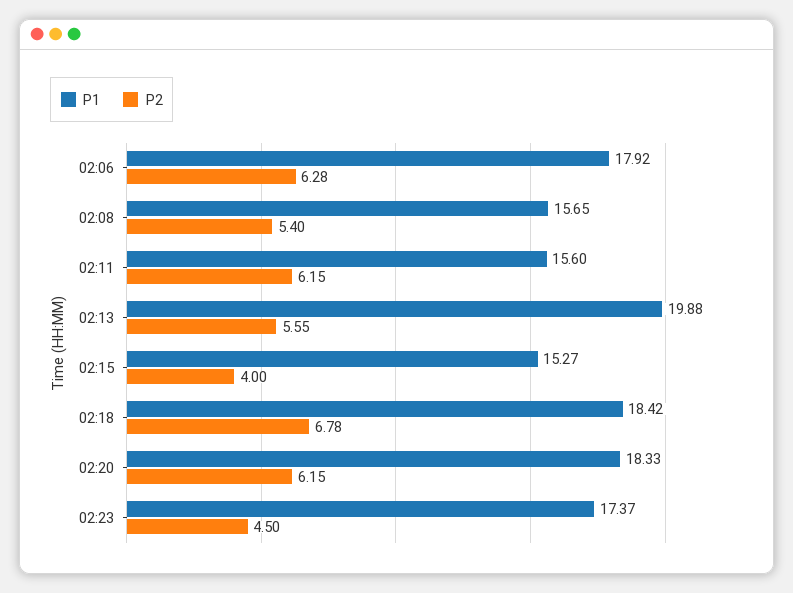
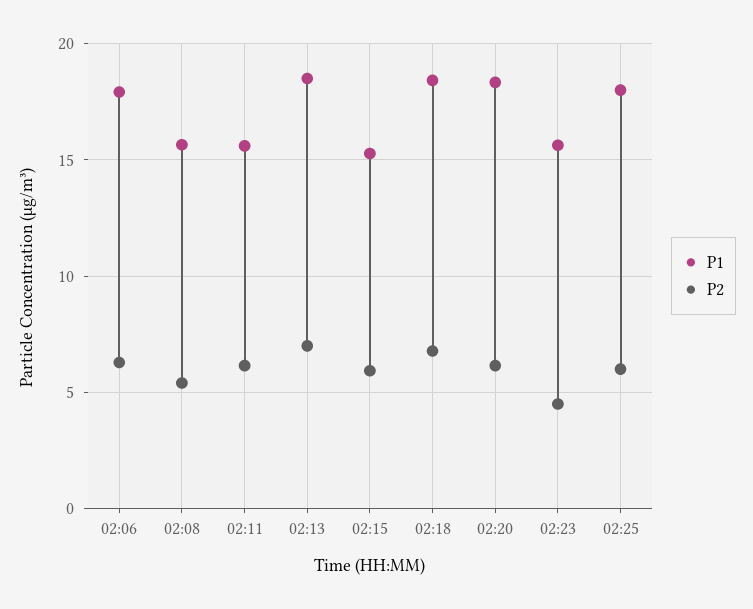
P1, 02:13: 19.88 -> 18.5
P2, 02:13: 5.55 -> 7
P2, 02:15: 4 -> 6
P1, 02:23: 17.37 -> 15.5
P1, 02:25: none -> 18
P2, 02:25: none -> 6

